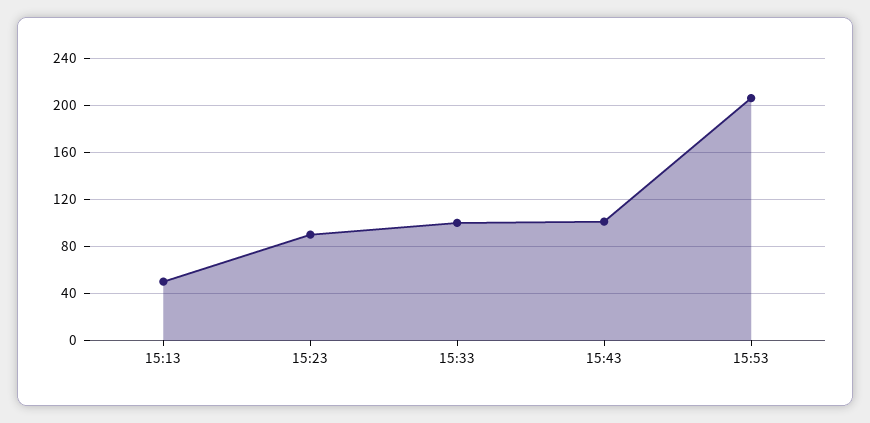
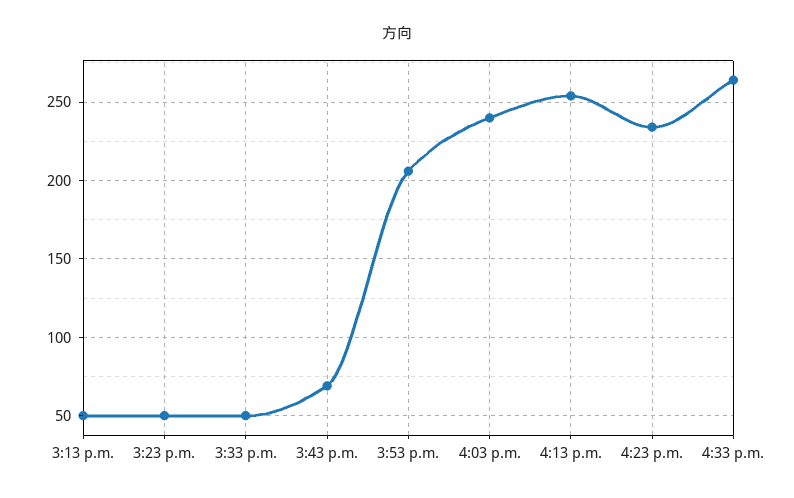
15:23: 90 -> 50
15:33: 100 -> 50
15:43: 100 -> 70
4:03 p.m.: none -> 240
4:13 p.m.: none -> 255
4:23 p.m.: none -> 235
4:33 p.m.: none -> 265

